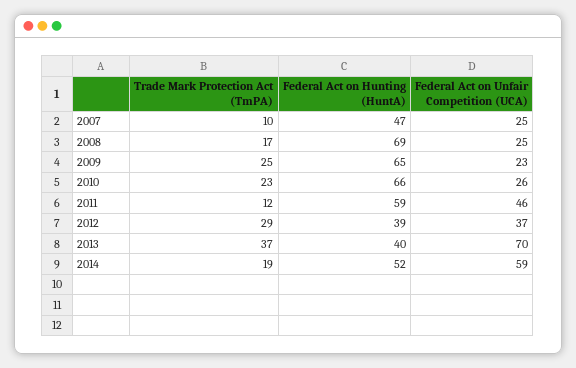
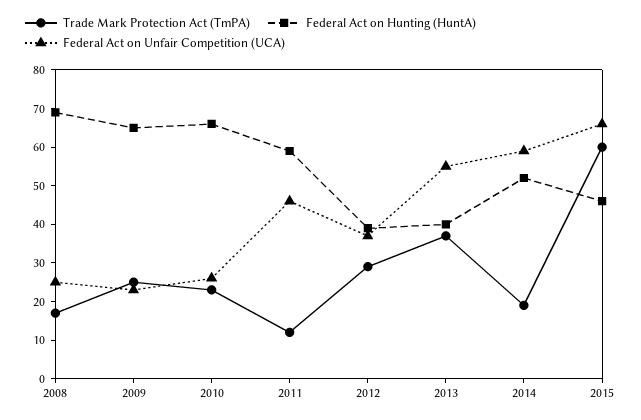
Trade Mark Protection Act (TmPA), 2007: 10 -> none
Federal Act on Hunting (HuntA), 2007: 47 -> none
Federal Act on Unfair Competition (UCA), 2007: 25 -> none
Federal Act on Unfair Competition (UCA), 2013: 70 -> 55
Trade Mark Protection Act (TmPA), 2015: none -> 60
Federal Act on Hunting (HuntA), 2015: none -> 45
Federal Act on Unfair Competition (UCA), 2015: none -> 65

